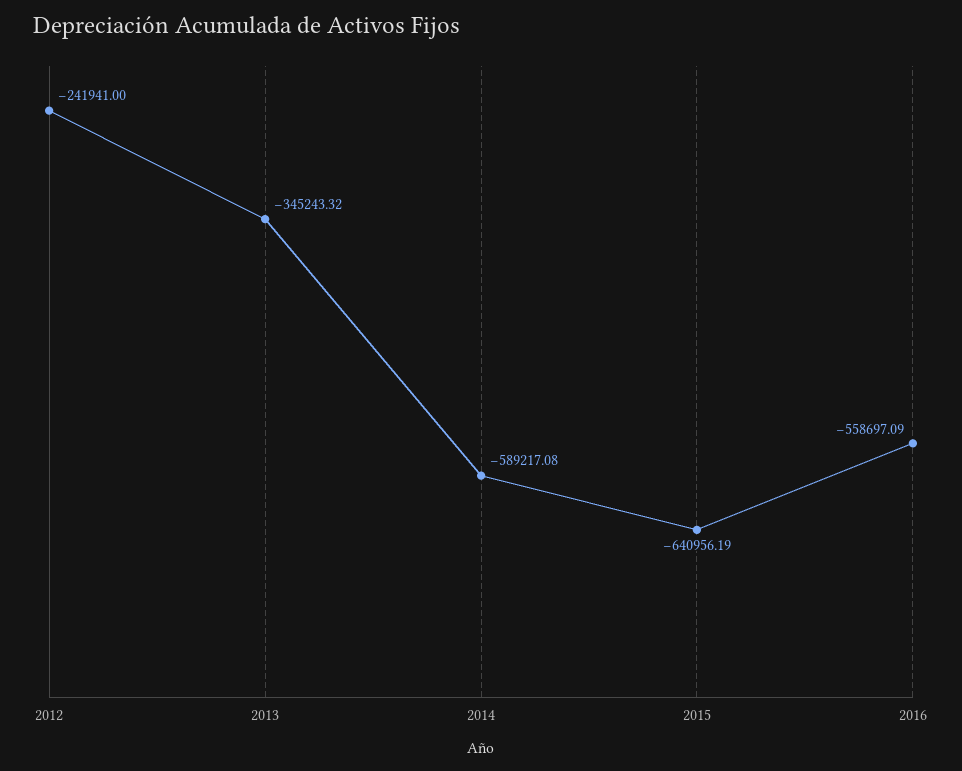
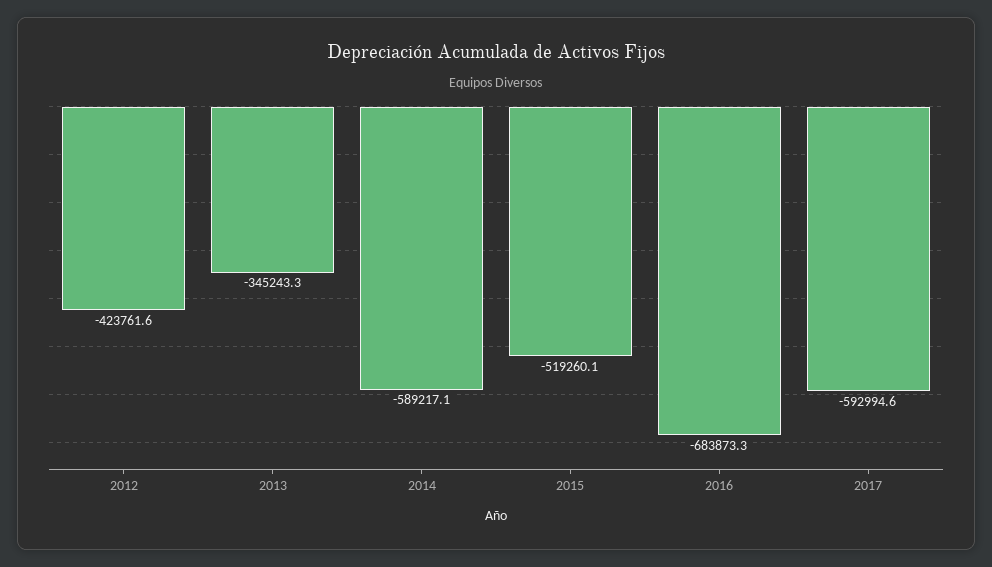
2012: -241941 -> -423761.6
2015: -640956.19 -> -519260.1
2016: -558697.09 -> -683873.3
2017: none -> -592994.6

